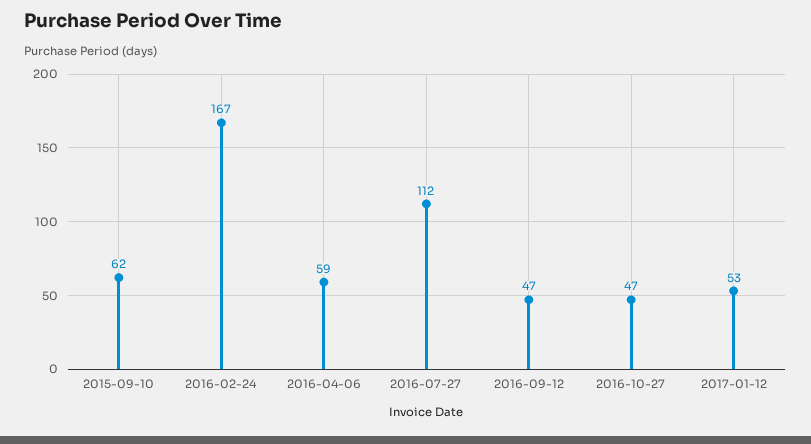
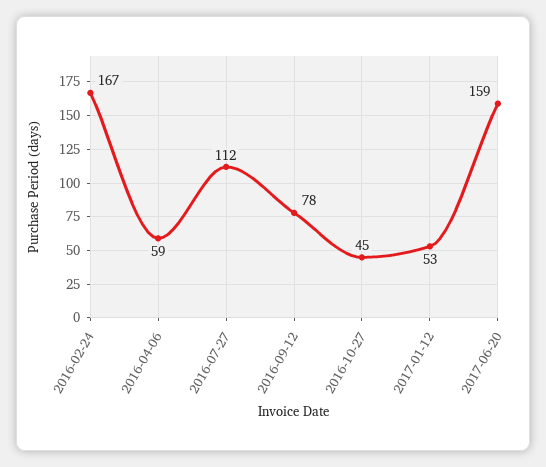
2015-09-10: 62 -> none
2016-09-12: 47 -> 78
2016-10-27: 47 -> 45
2017-06-20: none -> 159

